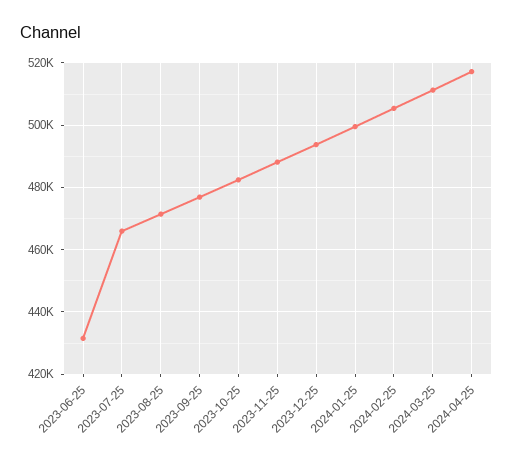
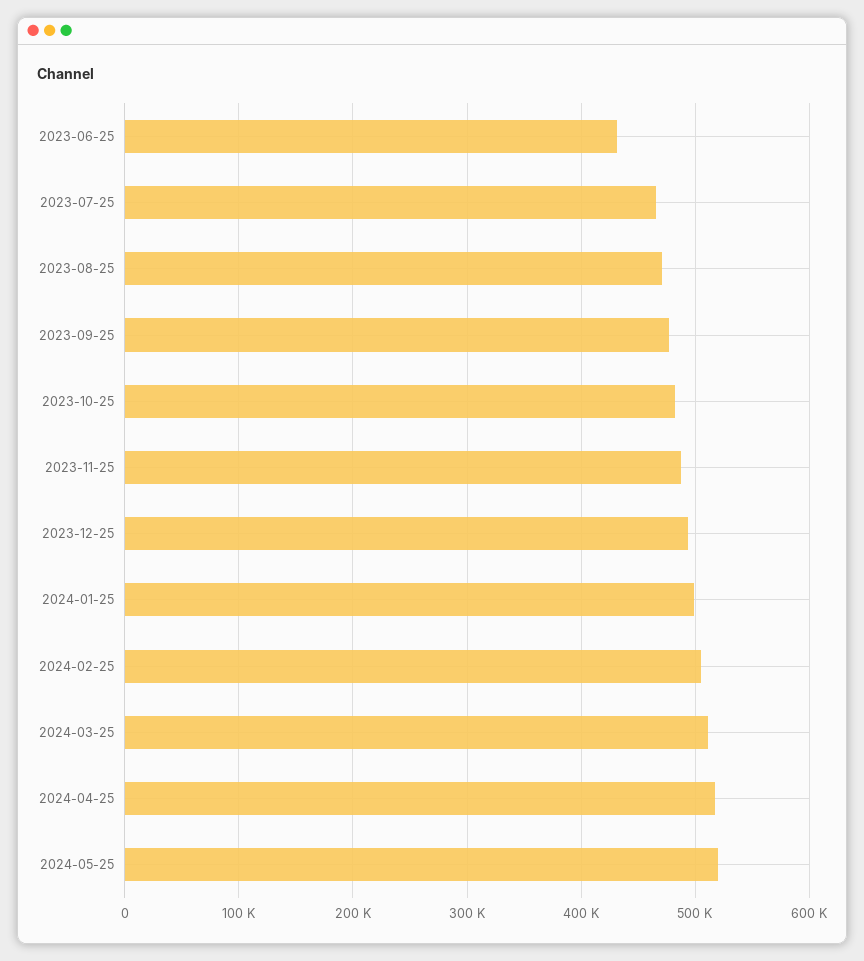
2024-05-25: none -> 520000

